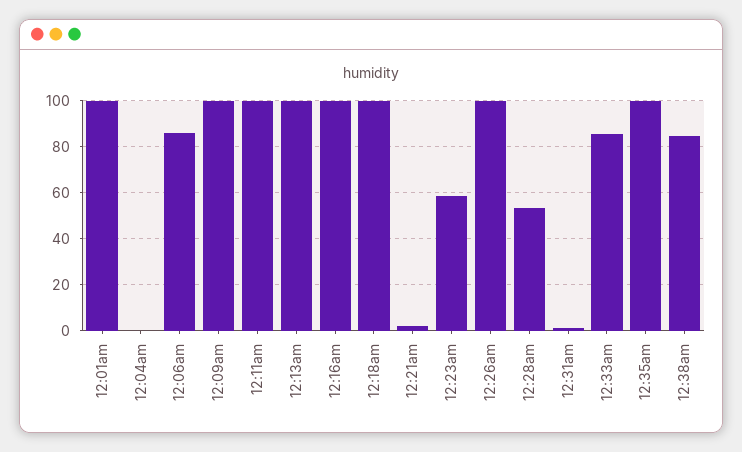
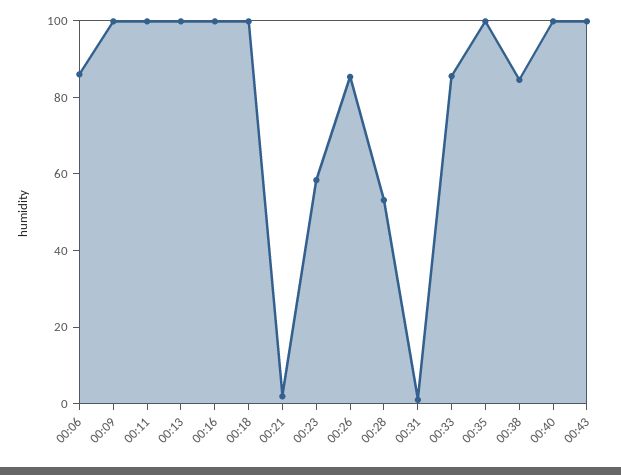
12:01am: 100 -> none
12:04am: 0 -> none
12:26am: 100 -> 85
00:40: none -> 100
00:43: none -> 100

